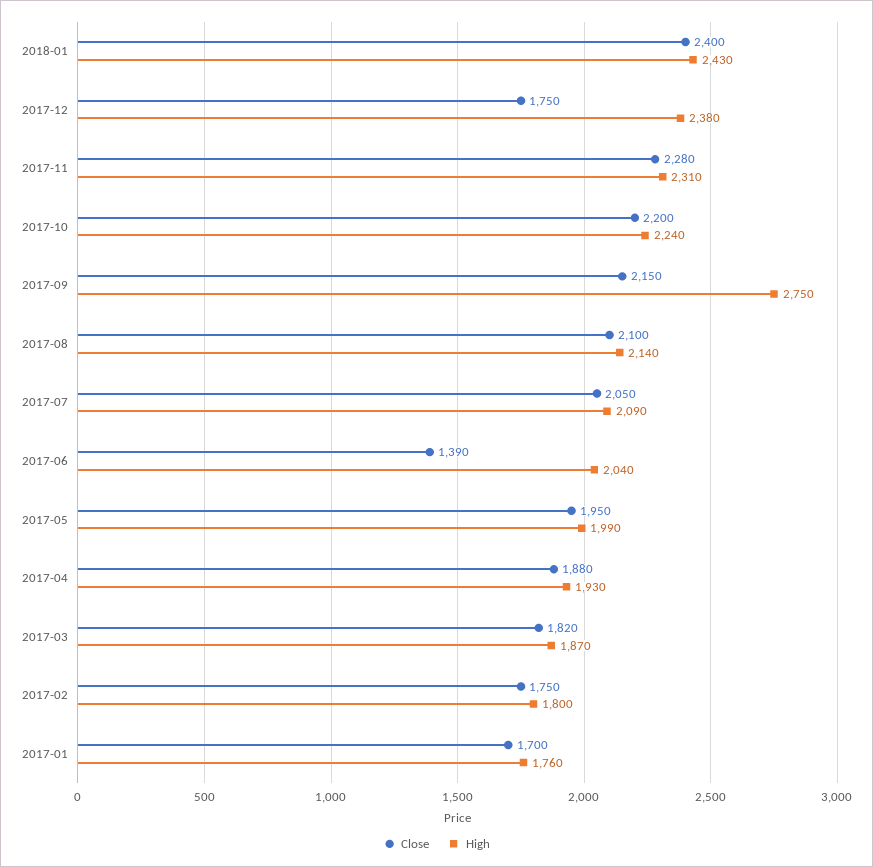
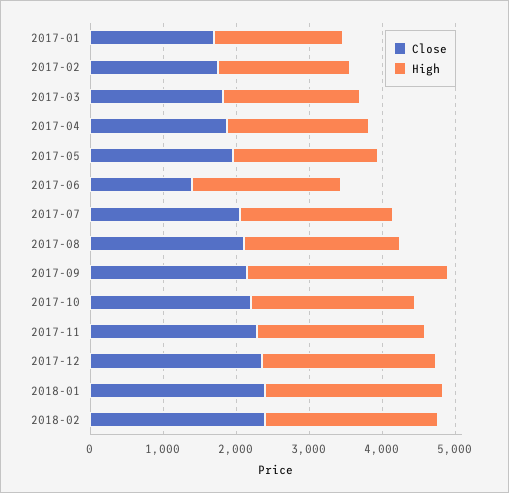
Close, 2017-12: 1750 -> 2400
Close, 2018-02: none -> 2400
High, 2018-02: none -> 2400

